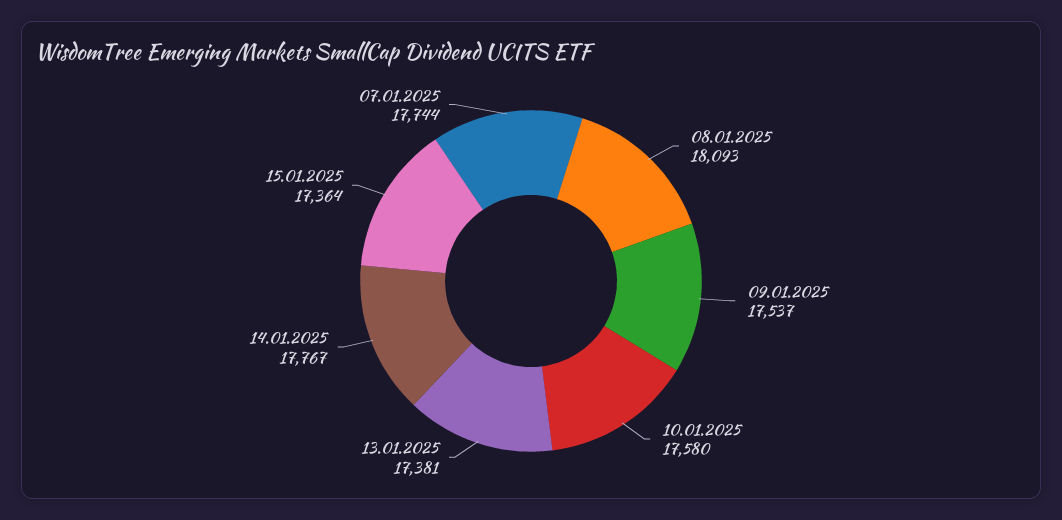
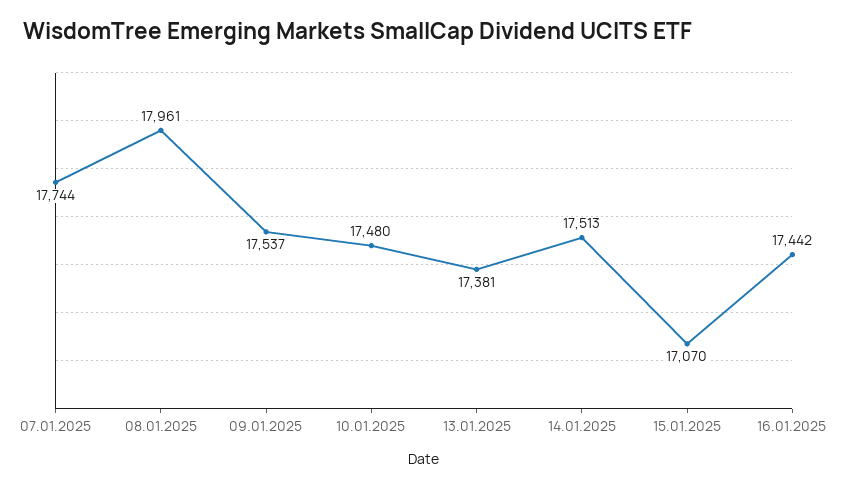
08.01.2025: 18093 -> 17961
10.01.2025: 17580 -> 17480
14.01.2025: 17767 -> 17513
15.01.2025: 17364 -> 17070
16.01.2025: none -> 17442

